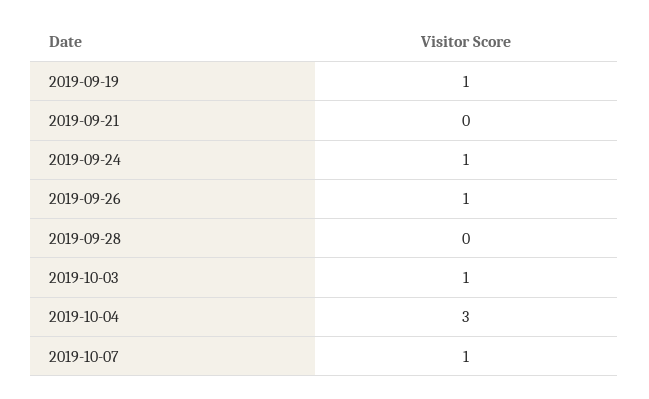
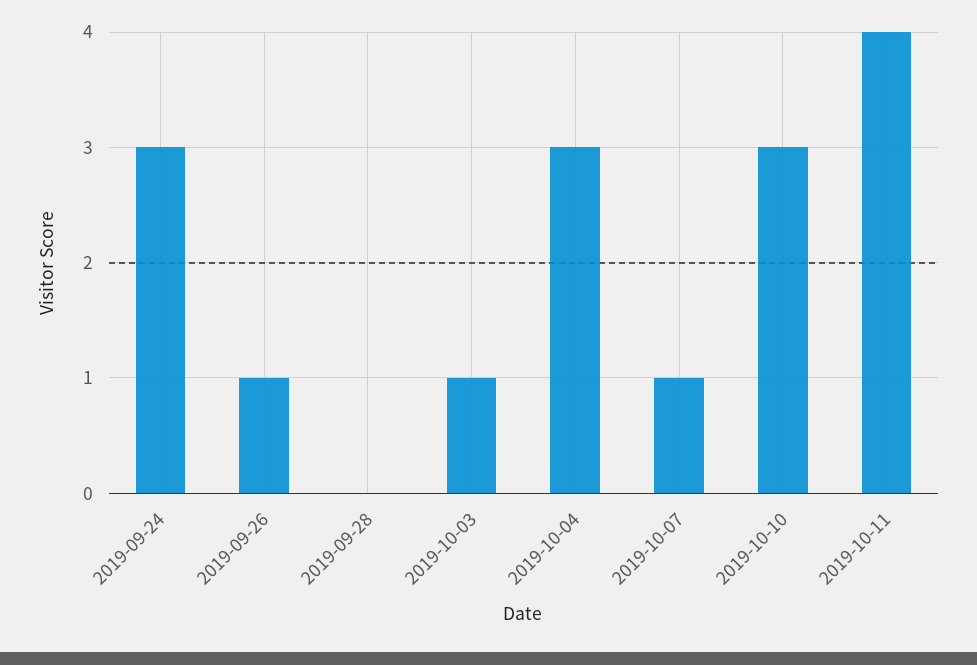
2019-09-19: 1 -> none
2019-09-21: 0 -> none
2019-09-24: 1 -> 3
2019-10-10: none -> 3
2019-10-11: none -> 4

